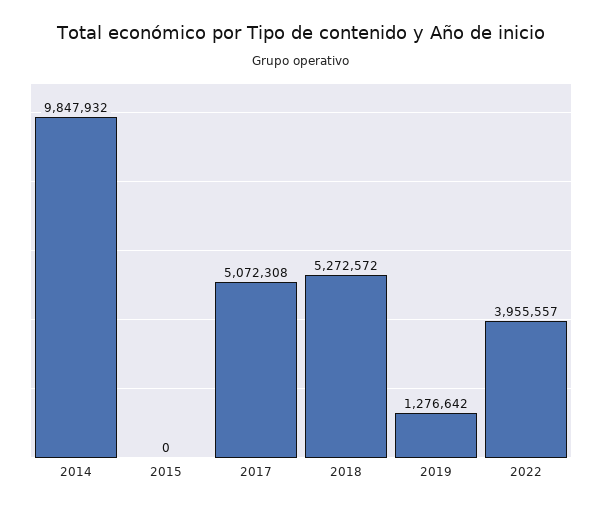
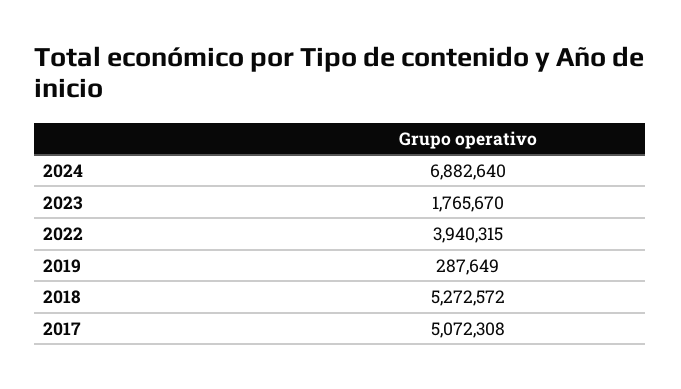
2014: 9847932 -> none
2015: 0 -> none
2019: 1276642 -> 287649
2022: 3955557 -> 3940315
2024: none -> 6882640
2023: none -> 1765670

